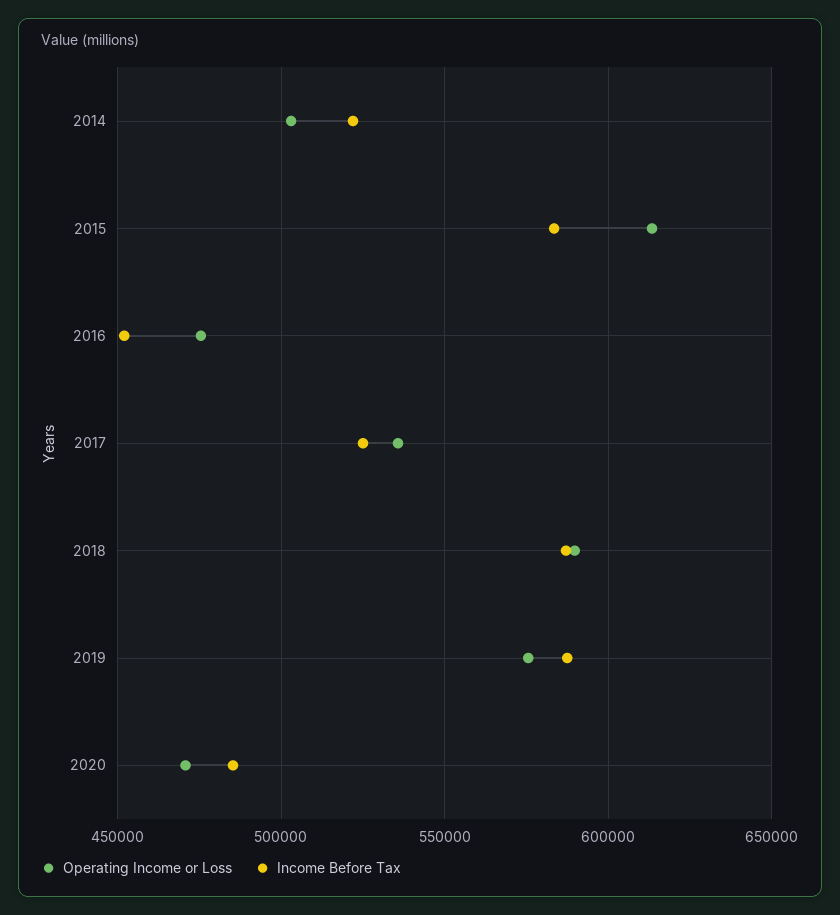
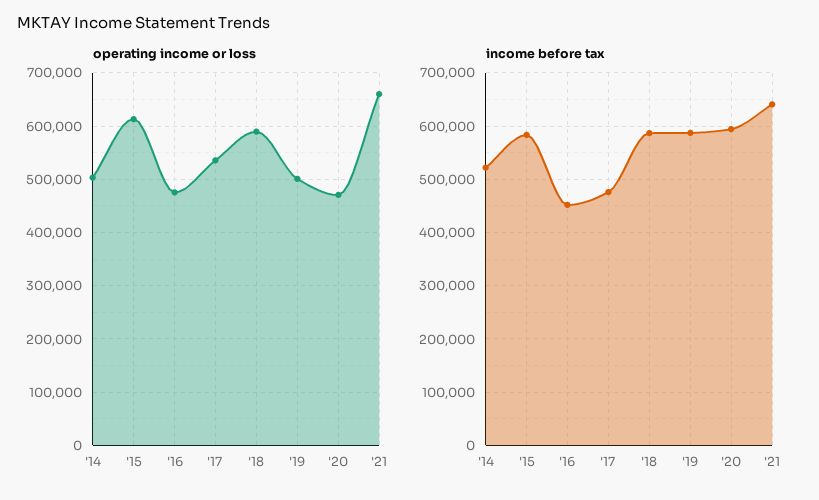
Income Before Tax, 2017: 525000 -> 480000
Operating Income or Loss, 2019: 575000 -> 500000
Income Before Tax, 2020: 485000 -> 600000
Operating Income or Loss, '21: none -> 660000
Income Before Tax, '21: none -> 640000

